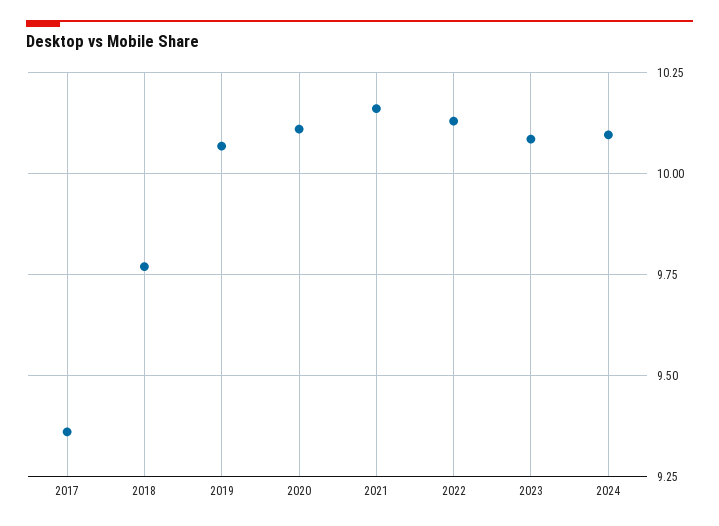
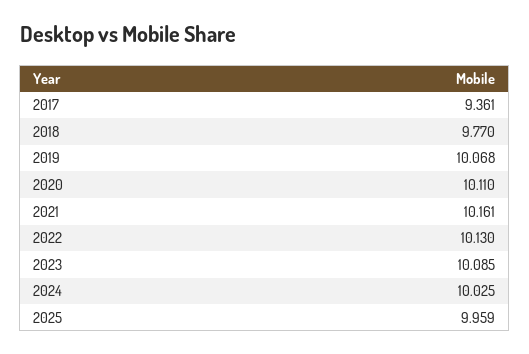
2024: 10.1 -> 10.025
2025: none -> 9.959

